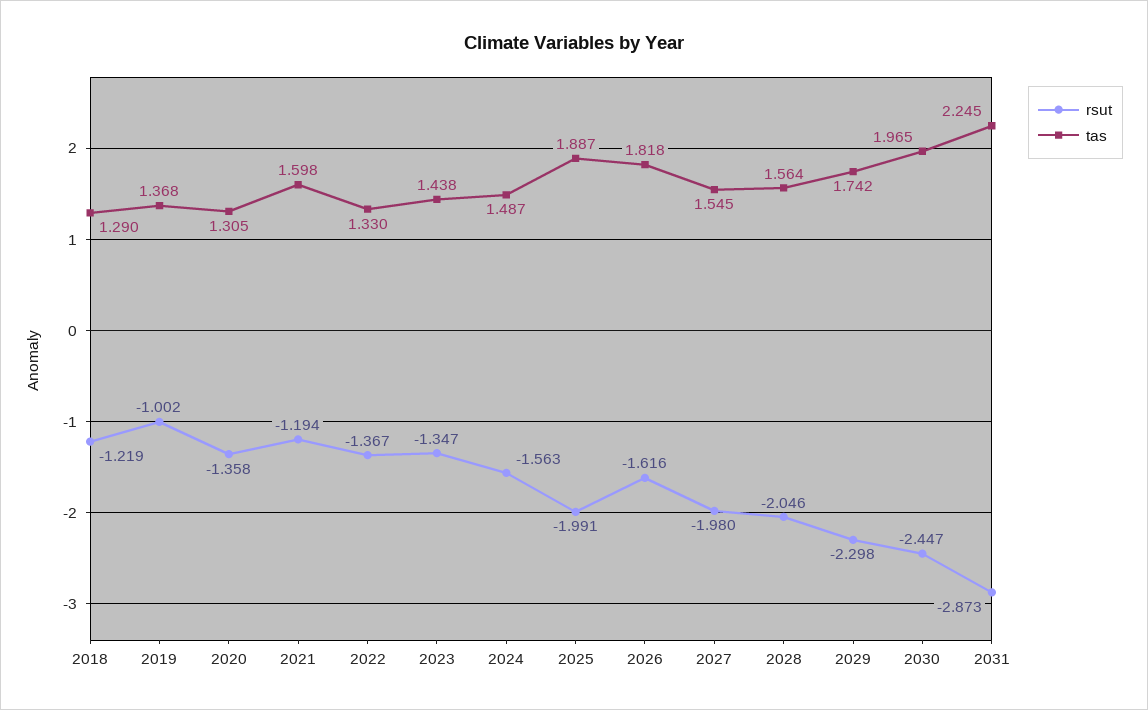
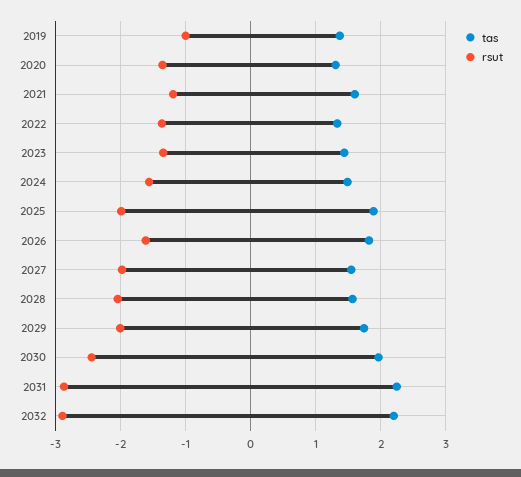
rsut, 2018: -1.219 -> none
tas, 2018: 1.29 -> none
rsut, 2029: -2.298 -> -2
tas, 2032: none -> 2.2
rsut, 2032: none -> -2.9

